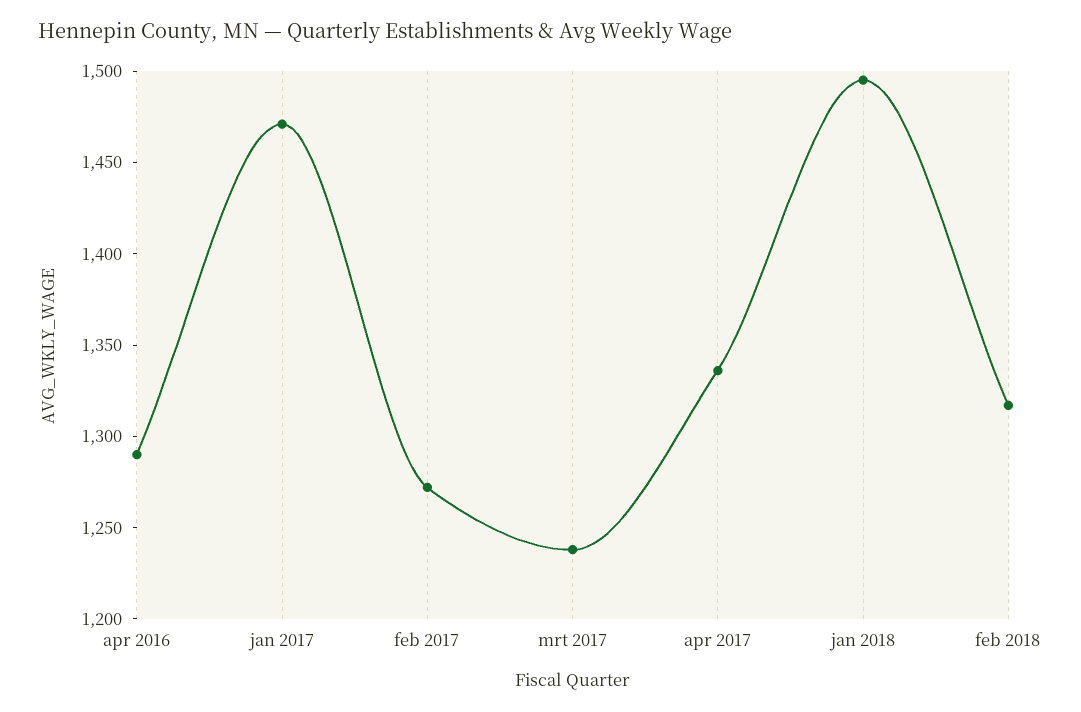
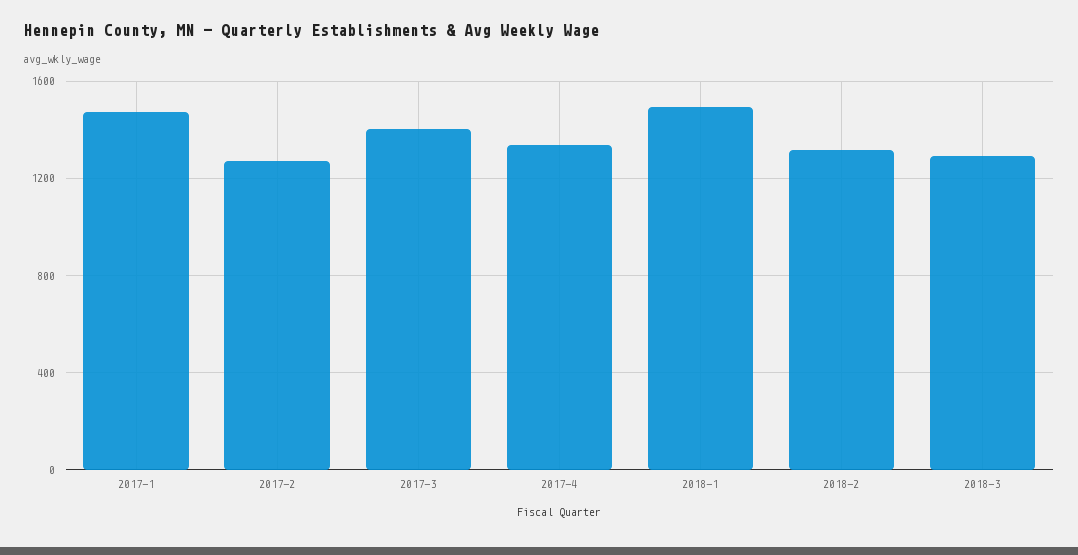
apr 2016: 1290 -> none
mrt 2017: 1240 -> 1400
2018-3: none -> 1300

